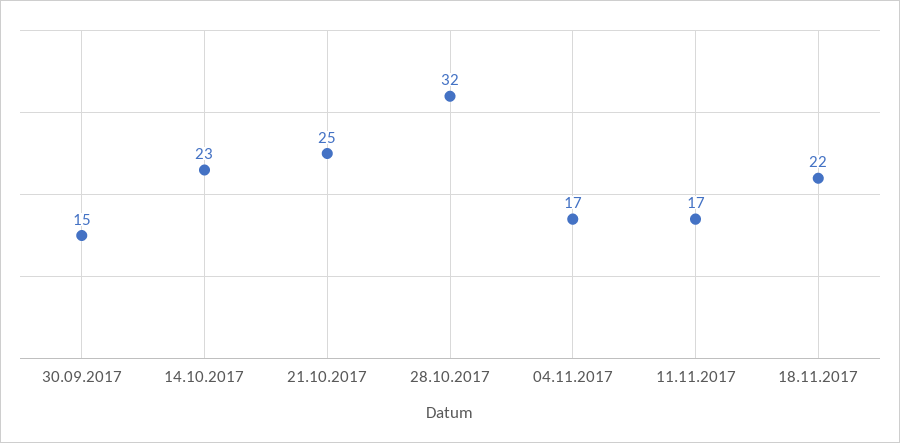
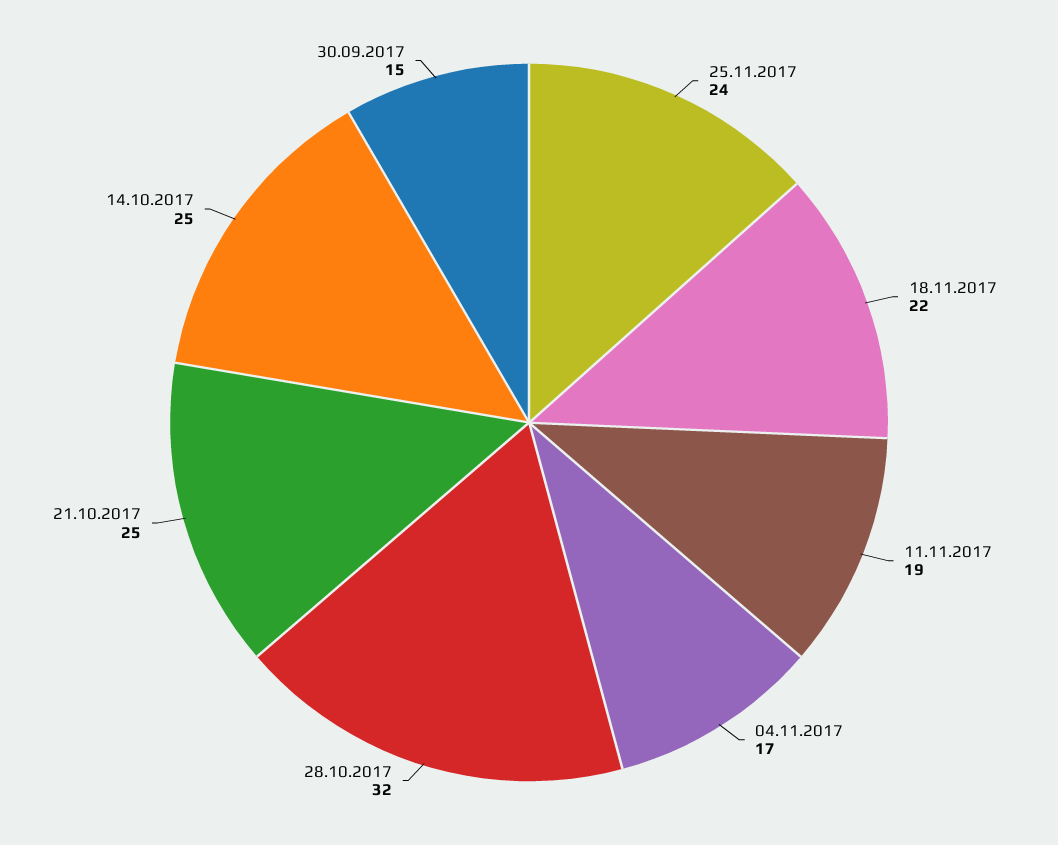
14.10.2017: 23 -> 25
11.11.2017: 17 -> 19
25.11.2017: none -> 24

